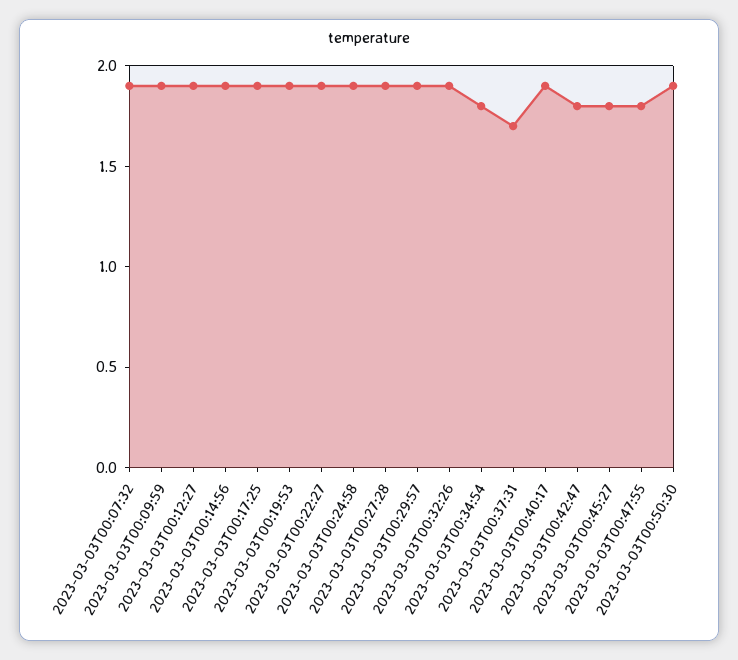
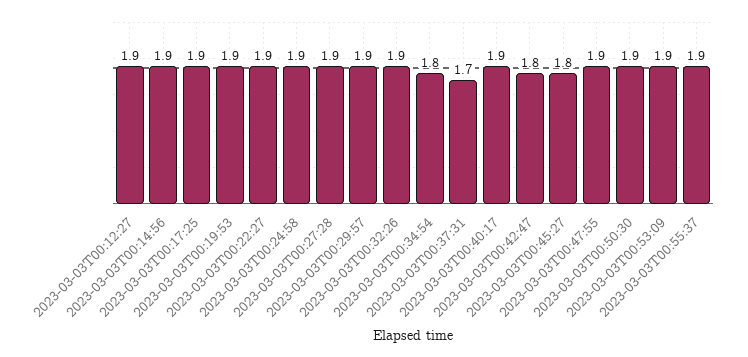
2023-03-03T00:07:32: 1.9 -> none
2023-03-03T00:09:59: 1.9 -> none
2023-03-03T00:47:55: 1.8 -> 1.9
2023-03-03T00:53:09: none -> 1.9
2023-03-03T00:55:37: none -> 1.9

